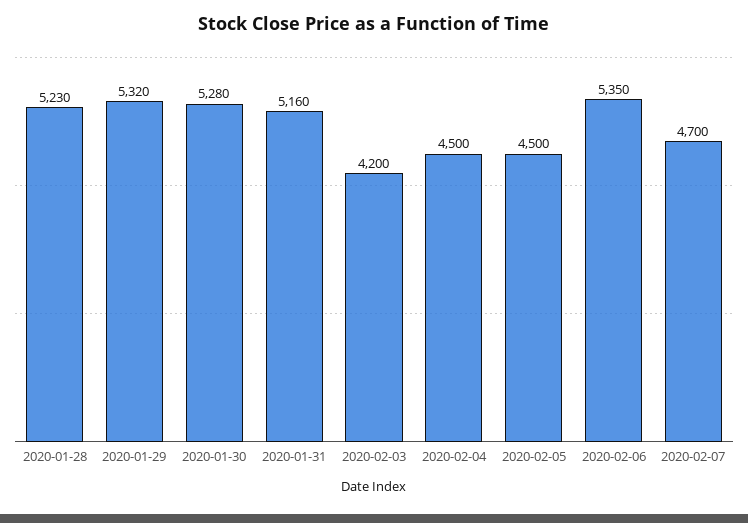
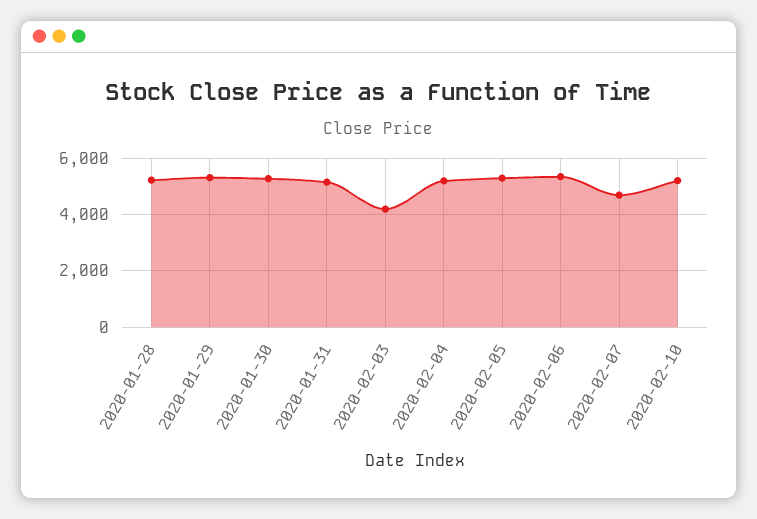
2020-02-04: 4500 -> 5250
2020-02-05: 4500 -> 5250
2020-02-10: none -> 5250

